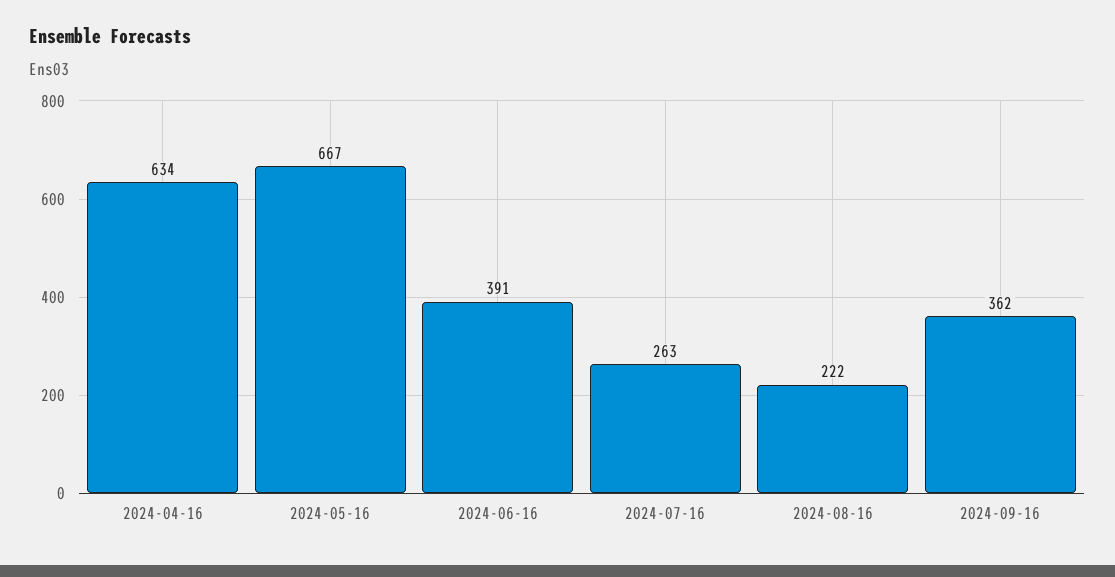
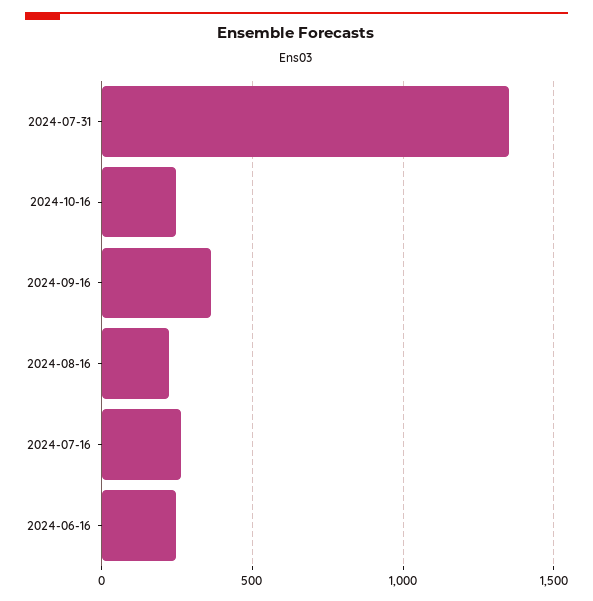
2024-04-16: 634 -> none
2024-05-16: 667 -> none
2024-06-16: 391 -> 250
2024-07-31: none -> 1350
2024-10-16: none -> 250

